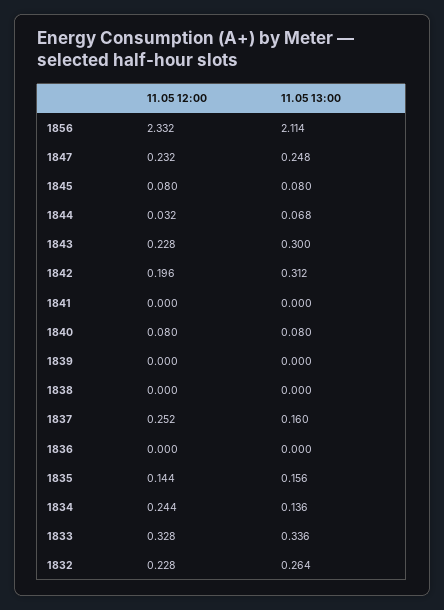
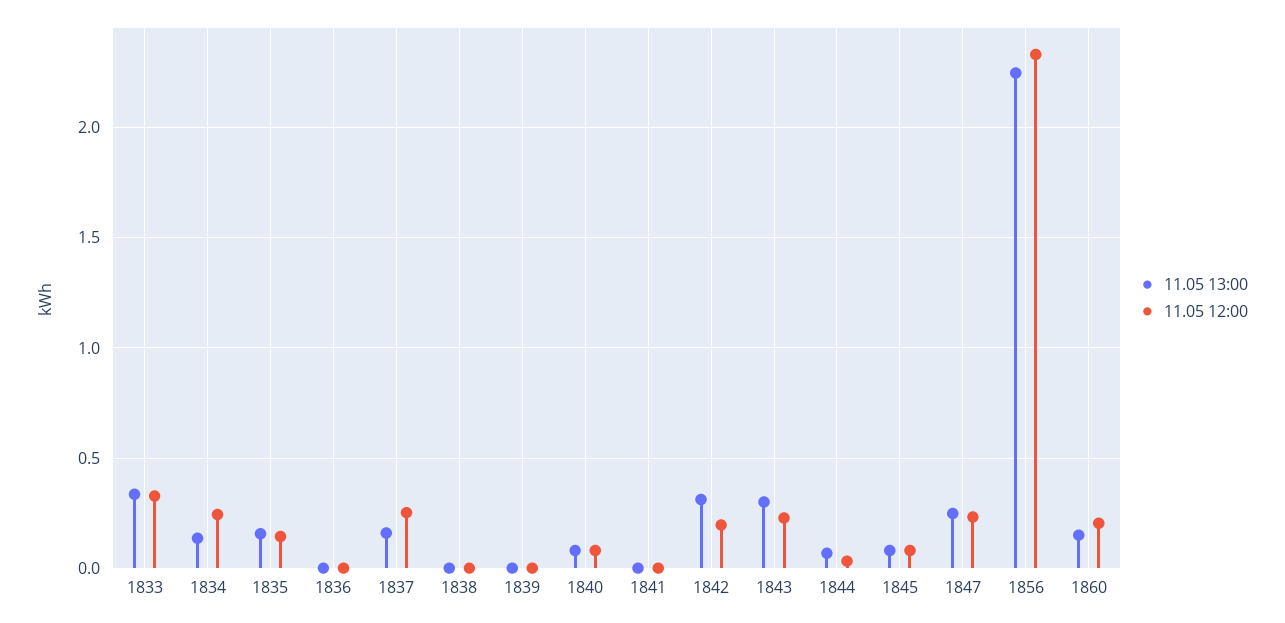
11.05 13:00, 1856: 2.114 -> 2.25
11.05 12:00, 1832: 0.228 -> none
11.05 13:00, 1832: 0.264 -> none
11.05 13:00, 1860: none -> 0.15
11.05 12:00, 1860: none -> 0.2

